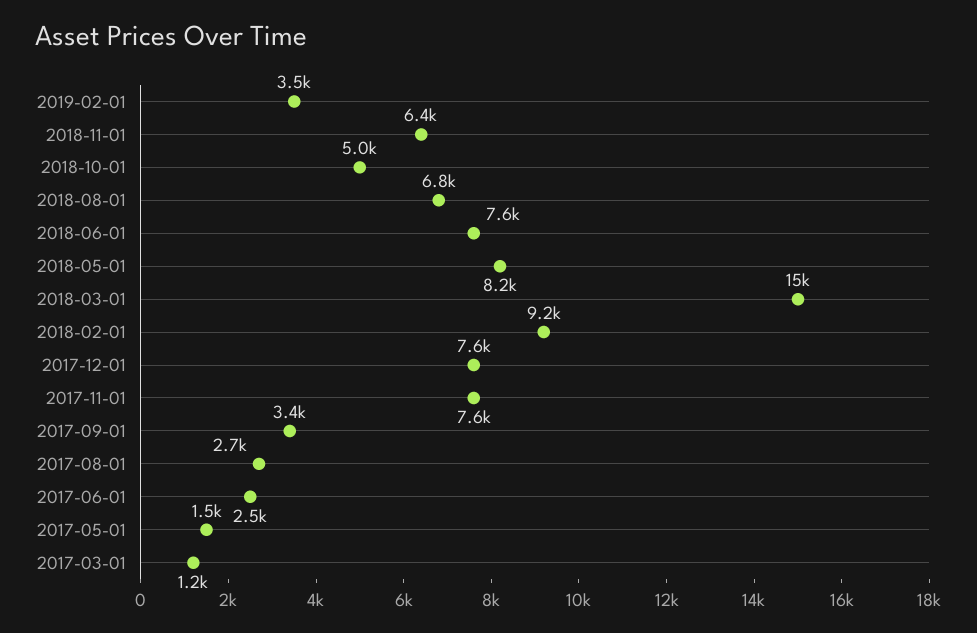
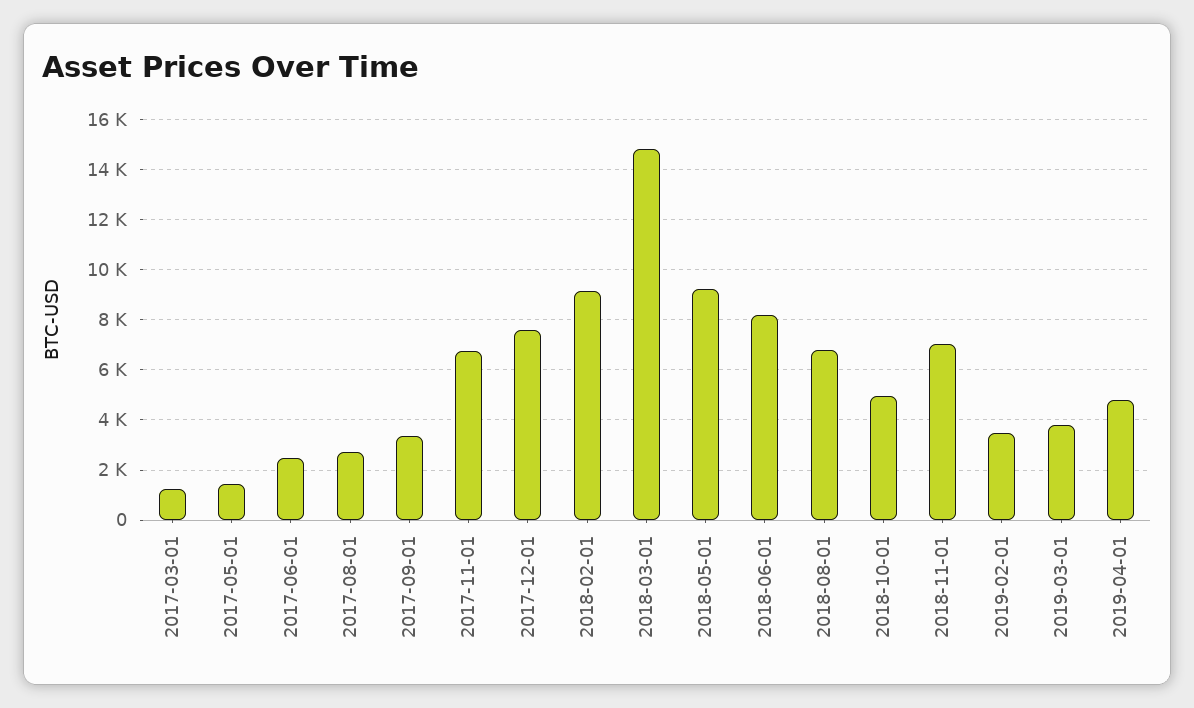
2018-11-01: 6400 -> 7000
2018-06-01: 7600 -> 8250
2018-05-01: 8200 -> 9250
2017-11-01: 7600 -> 6750
2019-03-01: none -> 3750
2019-04-01: none -> 4750

